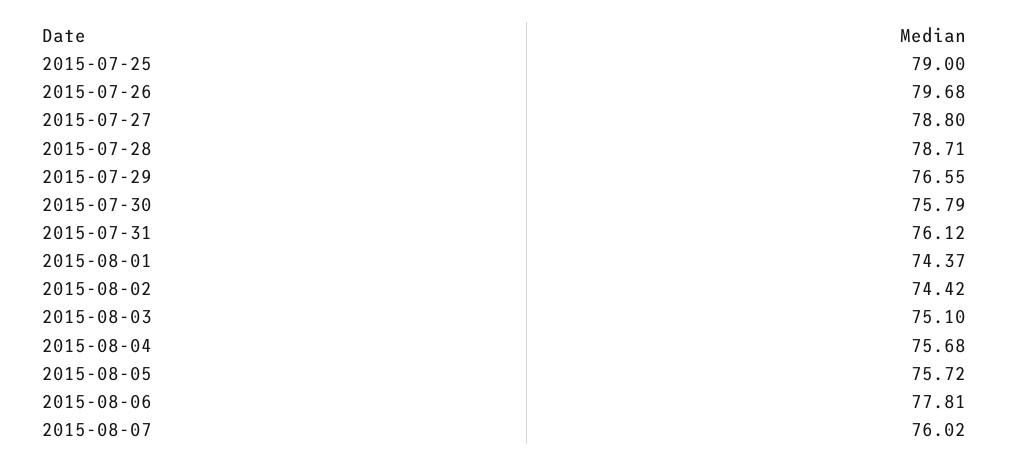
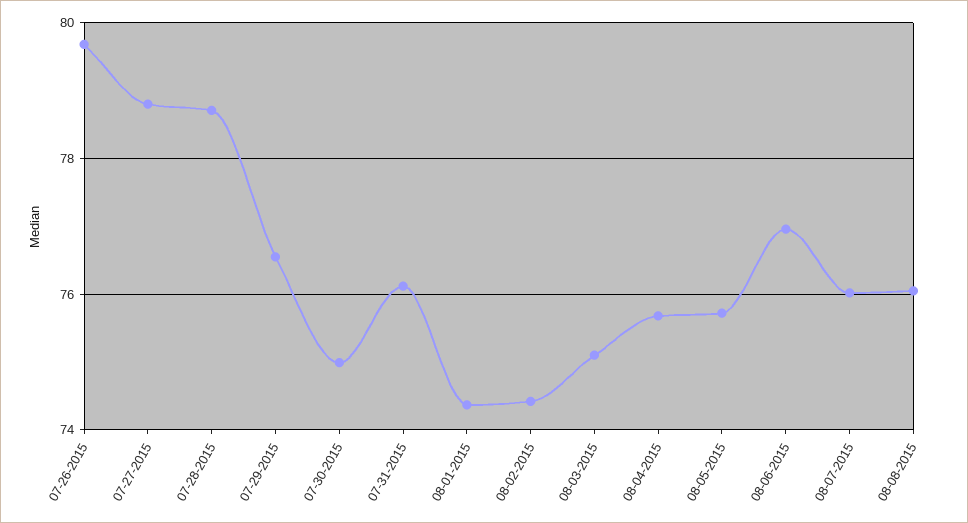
2015-07-25: 79 -> none
2015-07-30: 75.79 -> 75
2015-08-06: 77.81 -> 77
08-08-2015: none -> 76

